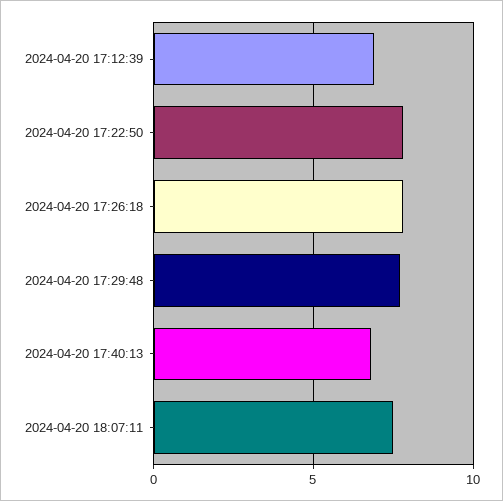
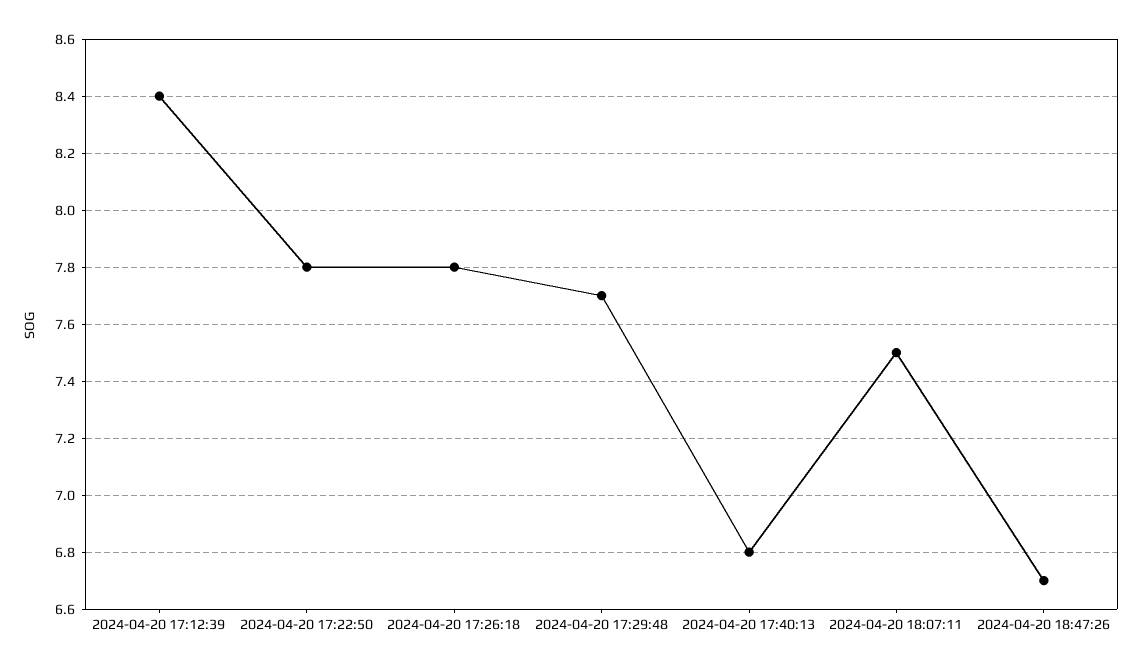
2024-04-20 17:12:39: 7 -> 8.4
2024-04-20 18:47:26: none -> 6.7

